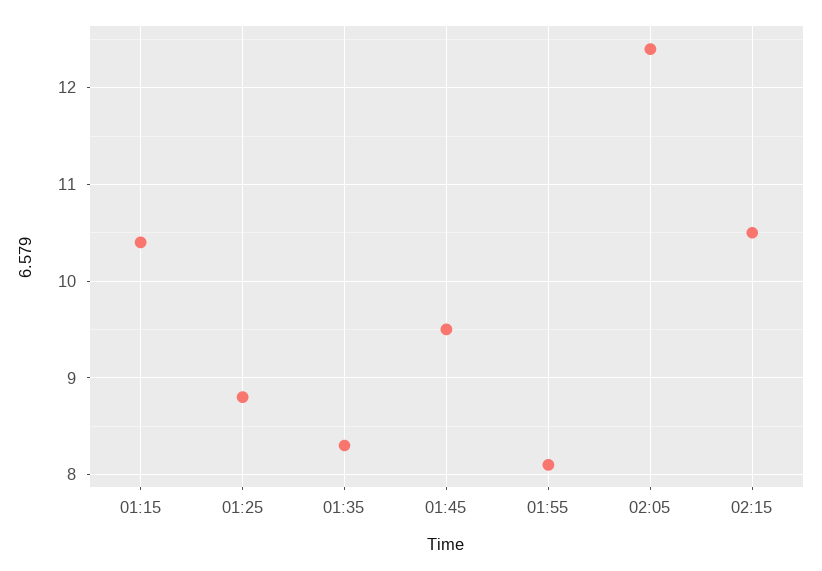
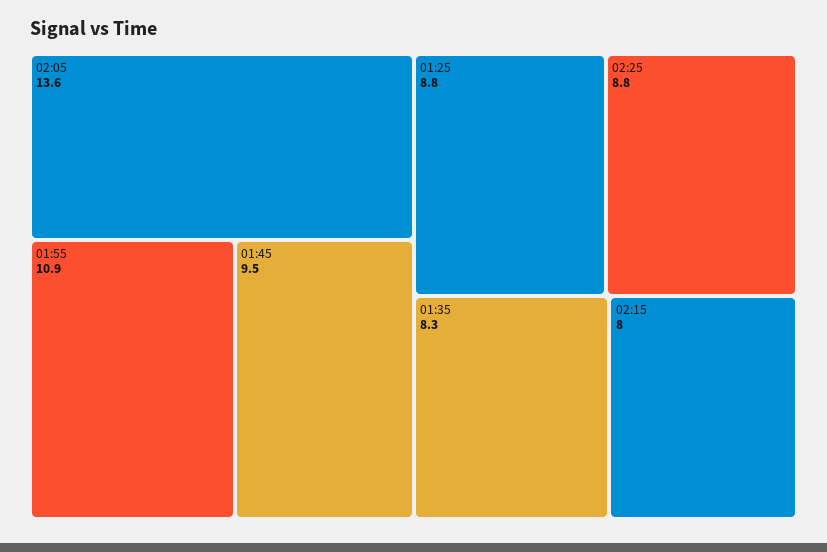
01:15: 10.4 -> none
01:55: 8.1 -> 10.9
02:05: 12.4 -> 13.6
02:15: 10.5 -> 8
02:25: none -> 8.8

